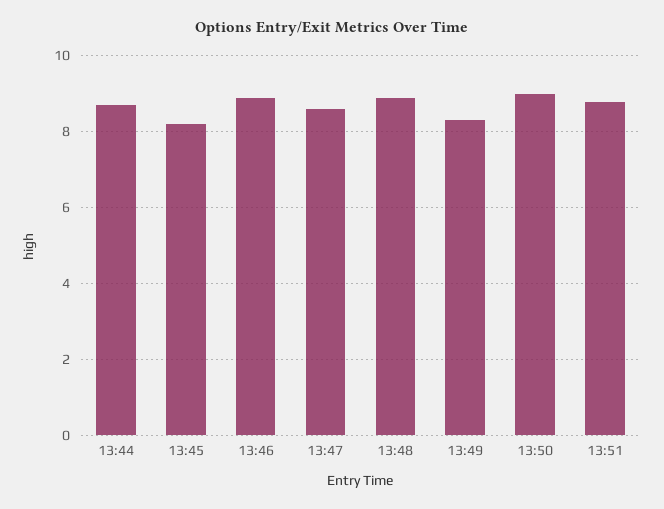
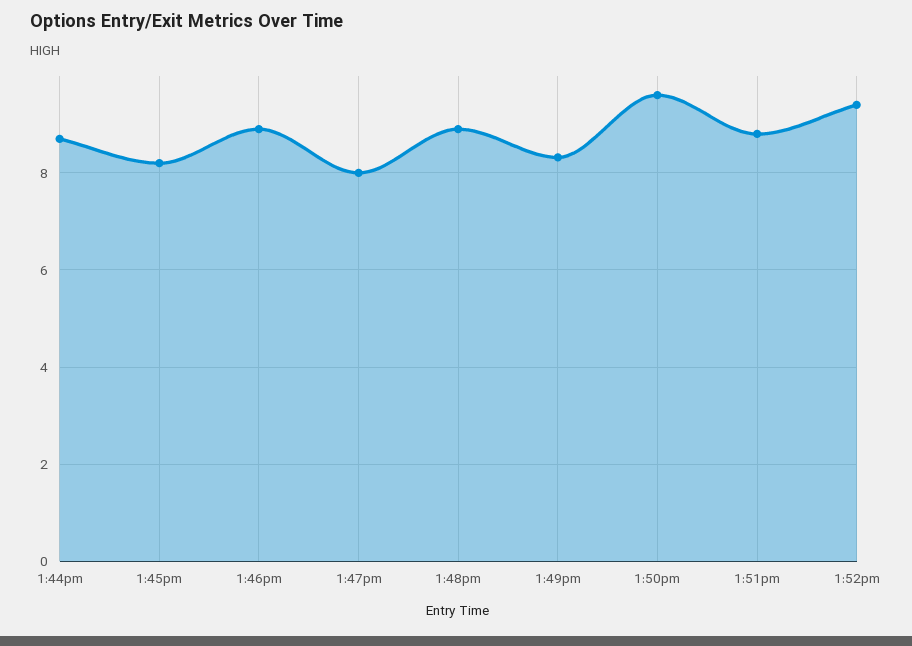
13:47: 8.6 -> 8
13:50: 9 -> 9.6
1:52pm: none -> 9.4

